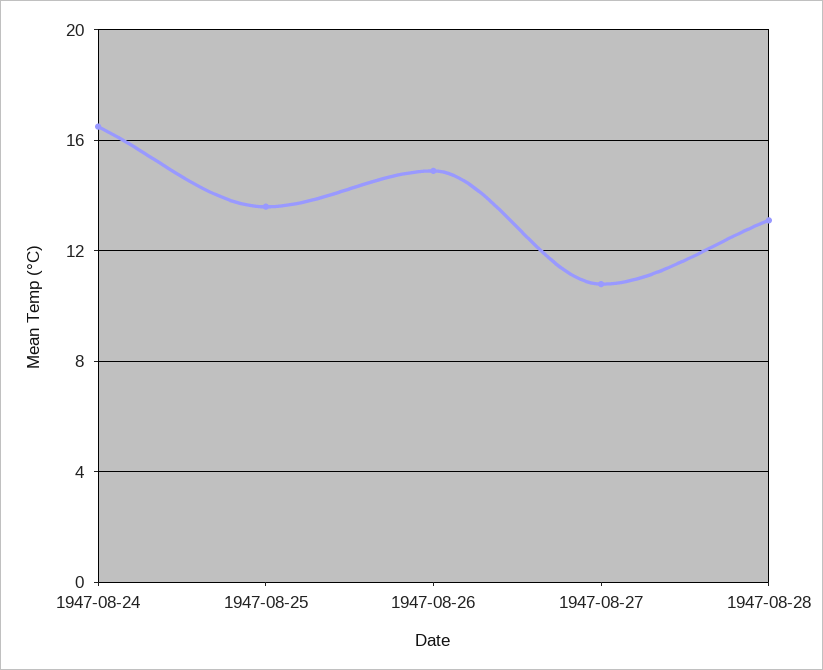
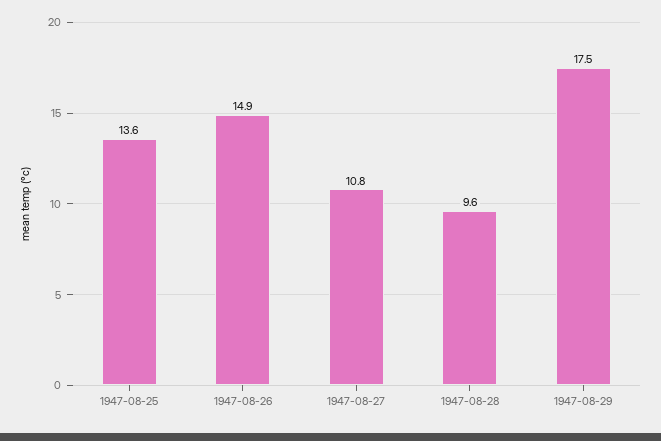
1947-08-24: 16.5 -> none
1947-08-28: 13 -> 9.6
1947-08-29: none -> 17.5

